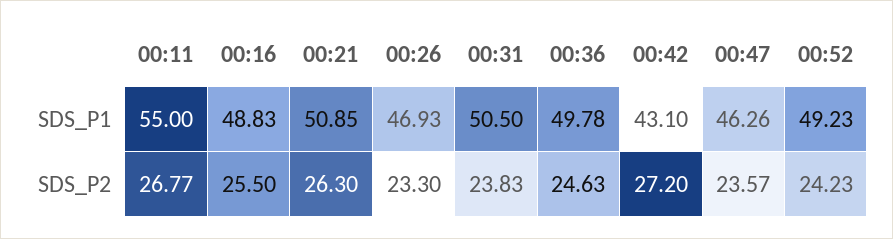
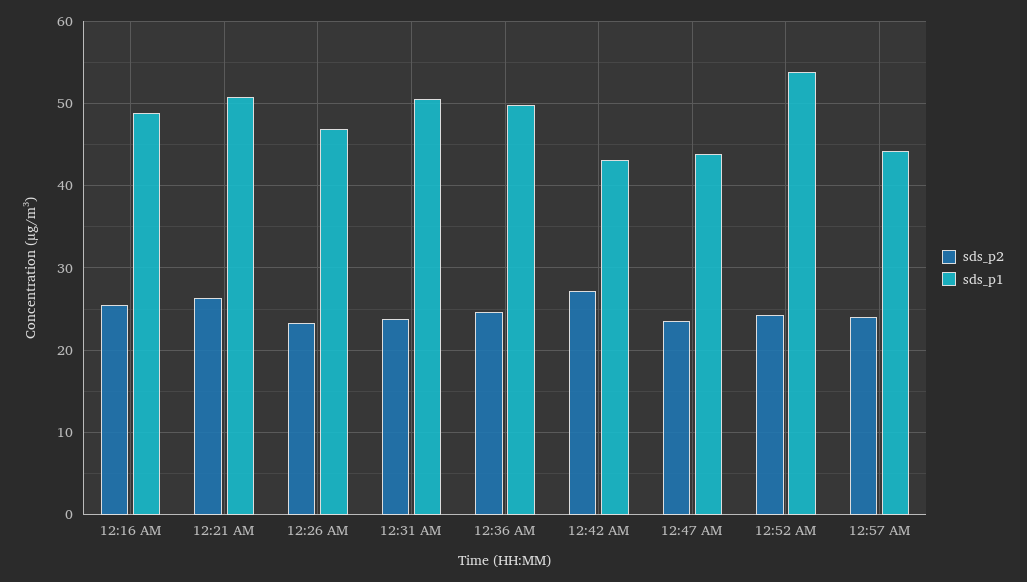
SDS_P1, 00:11: 55 -> none
SDS_P1, 00:47: 46.26 -> 44
SDS_P1, 00:52: 49.23 -> 54
SDS_P2, 00:11: 26.77 -> none
SDS_P2, 12:57 AM: none -> 24
SDS_P1, 12:57 AM: none -> 44

